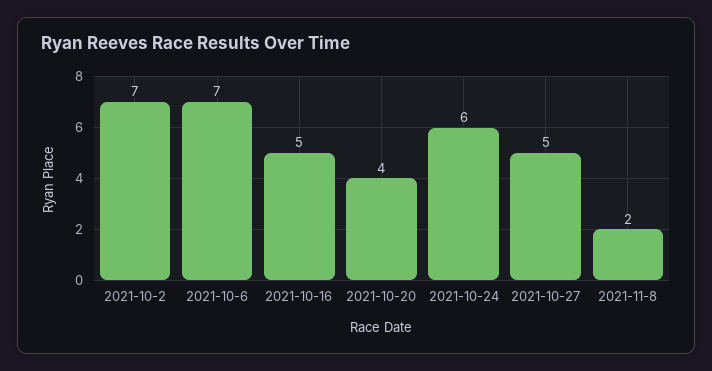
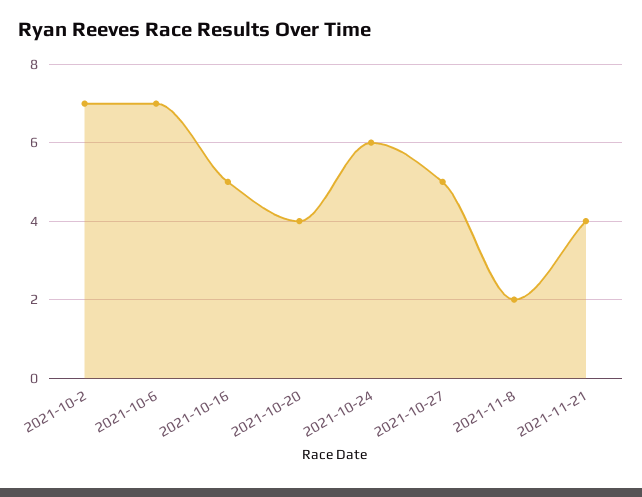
2021-11-21: none -> 4

